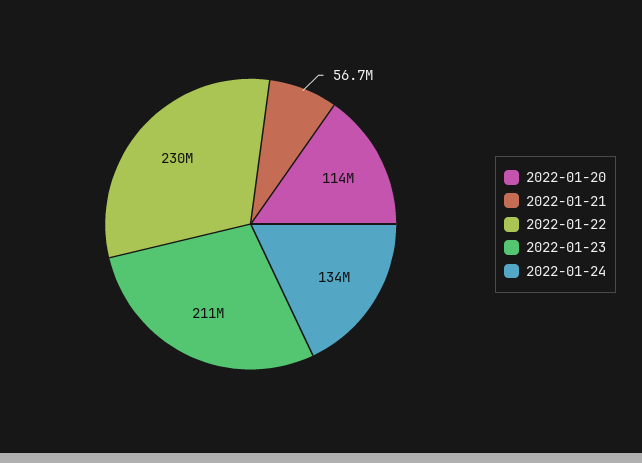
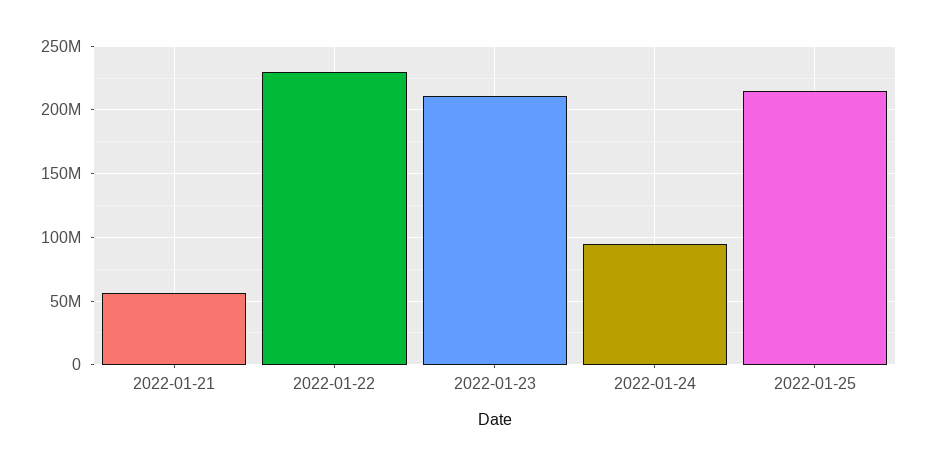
2022-01-20: 114000000 -> none
2022-01-24: 134000000 -> 95000000
2022-01-25: none -> 215000000

